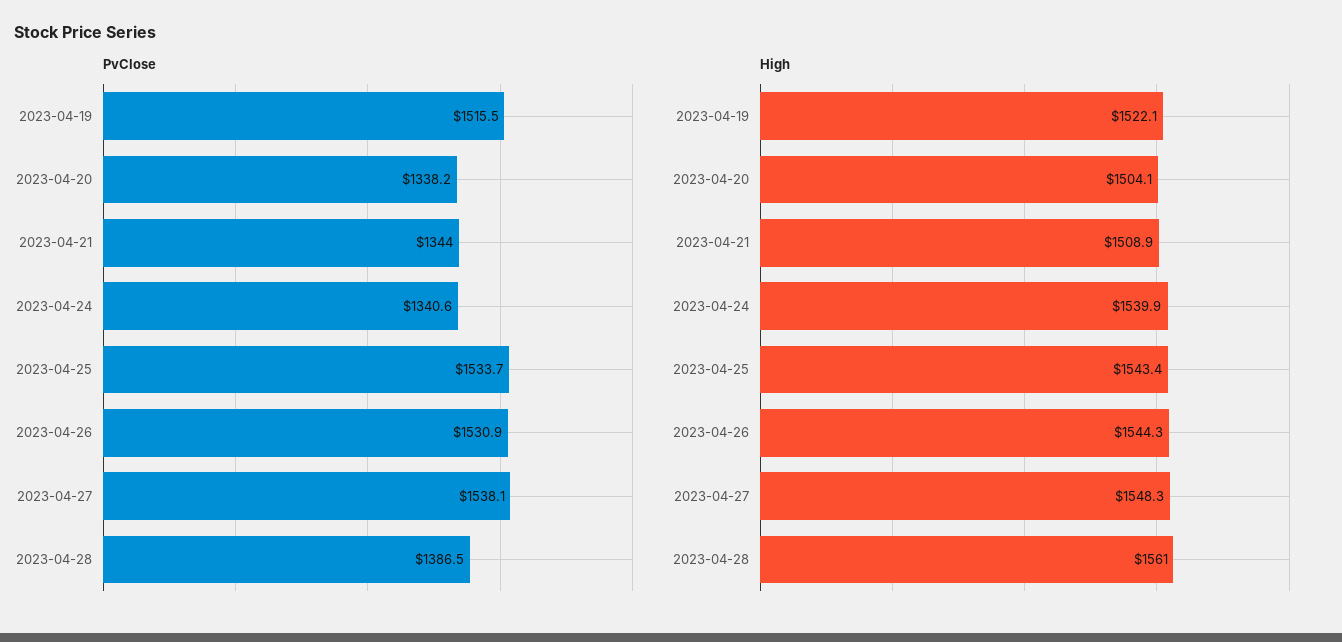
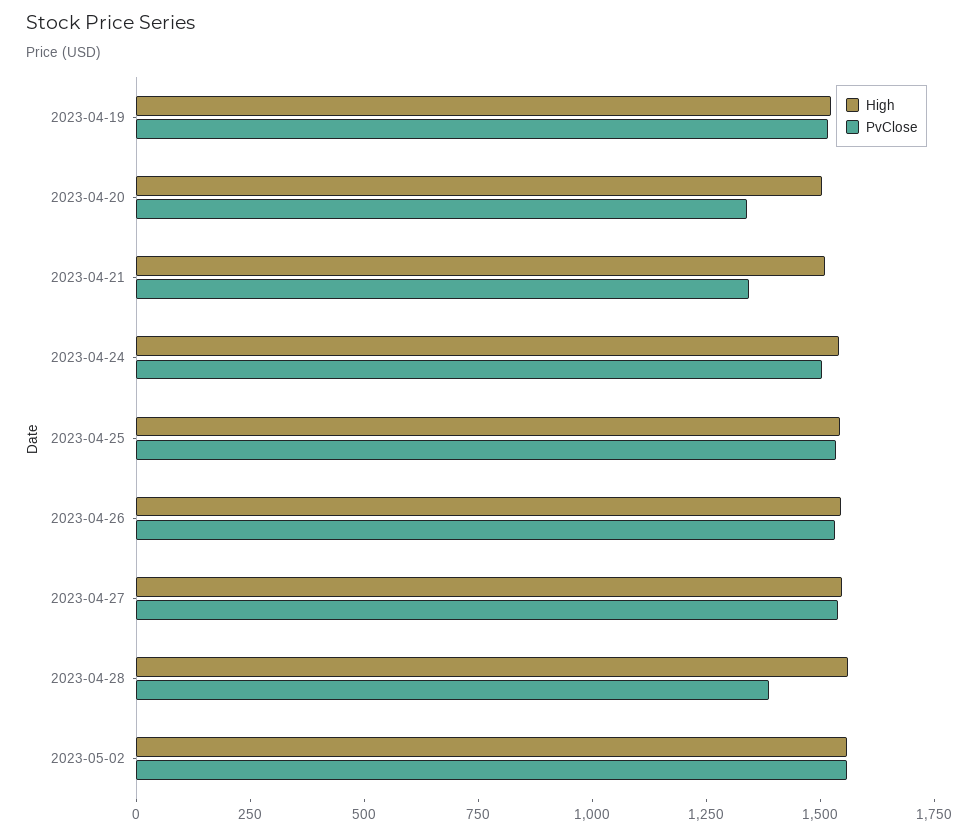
PvClose, 2023-04-24: 1340.6 -> 1500
High, 2023-05-02: none -> 1550
PvClose, 2023-05-02: none -> 1550

